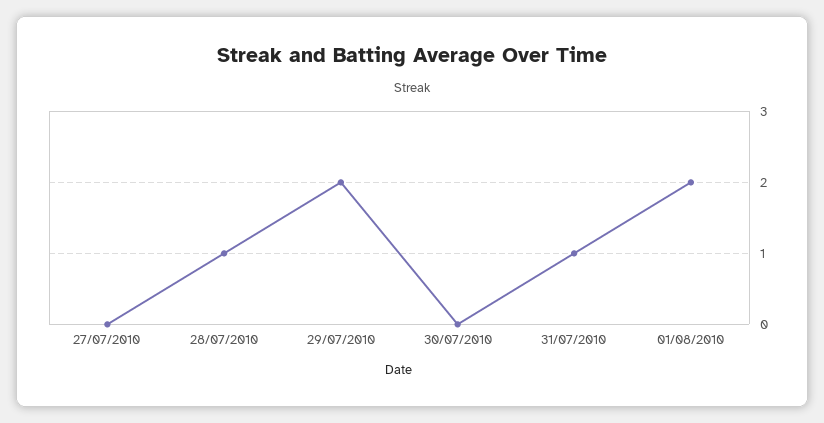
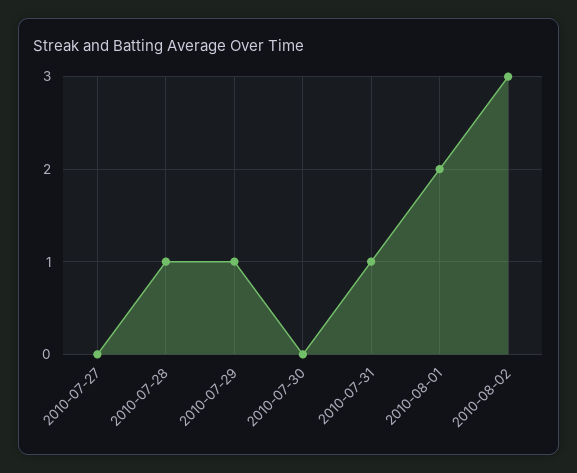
29/07/2010: 2 -> 1
2010-08-02: none -> 3

